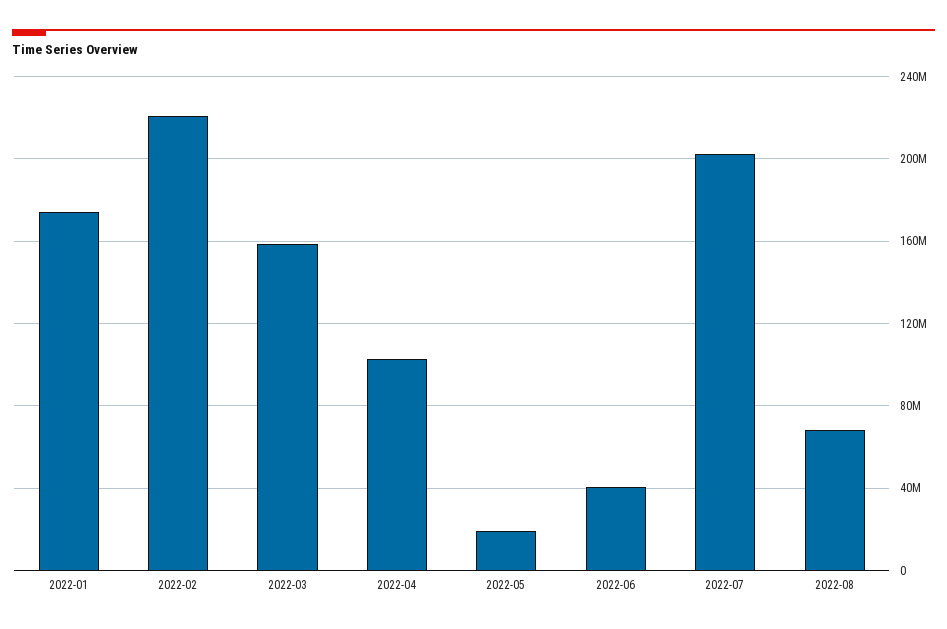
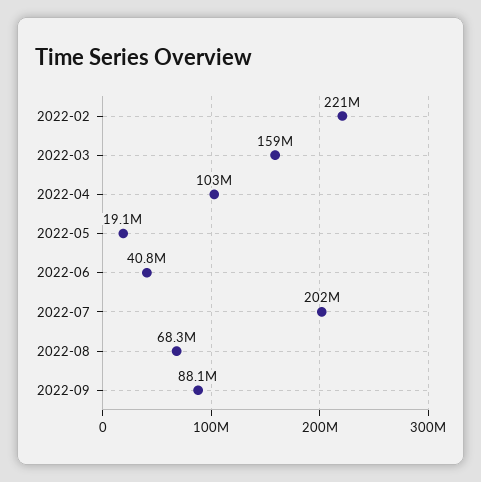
2022-01: 175000000 -> none
2022-09: none -> 88100000

